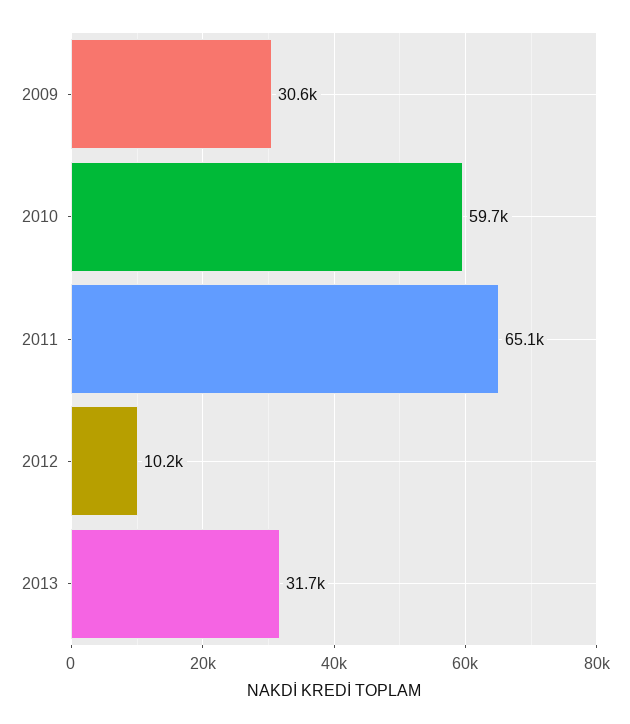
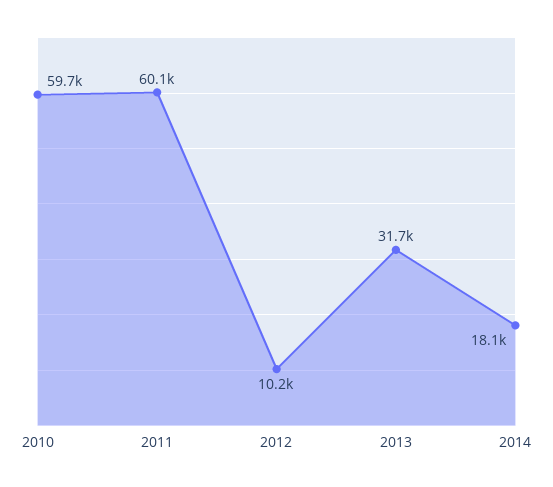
2009: 30600 -> none
2011: 65100 -> 60100
2014: none -> 18100

